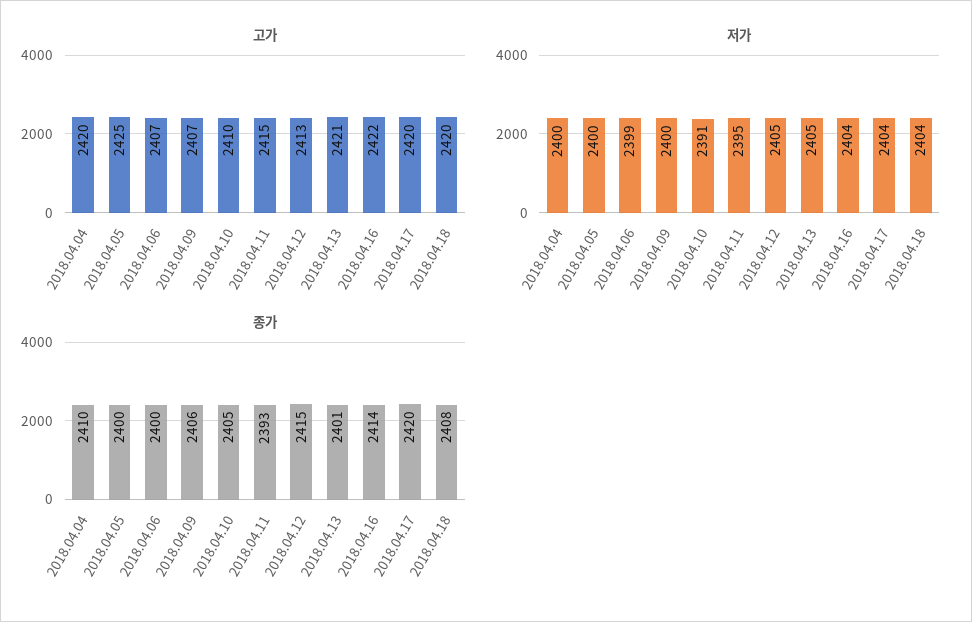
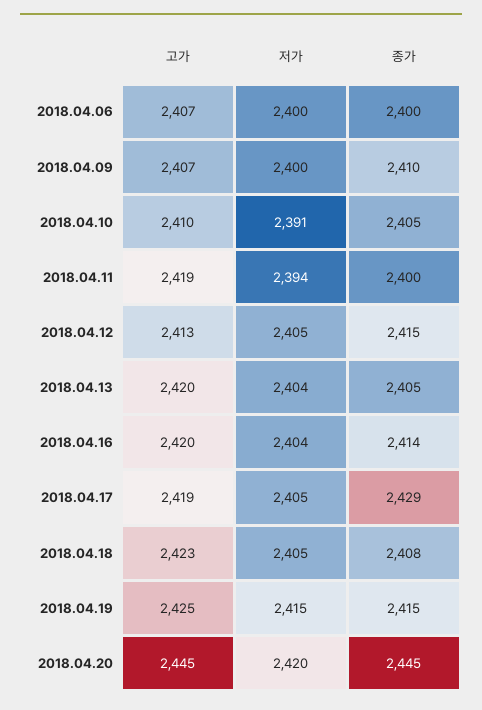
고가, 2018.04.04: 2420 -> none
고가, 2018.04.05: 2425 -> none
고가, 2018.04.11: 2415 -> 2419
고가, 2018.04.13: 2421 -> 2420
고가, 2018.04.16: 2422 -> 2420
고가, 2018.04.17: 2420 -> 2419
고가, 2018.04.18: 2420 -> 2423
저가, 2018.04.04: 2400 -> none
저가, 2018.04.05: 2400 -> none
저가, 2018.04.06: 2399 -> 2400
저가, 2018.04.11: 2395 -> 2394
저가, 2018.04.13: 2405 -> 2404
저가, 2018.04.17: 2404 -> 2405
저가, 2018.04.18: 2404 -> 2405
종가, 2018.04.04: 2410 -> none
종가, 2018.04.05: 2400 -> none
종가, 2018.04.09: 2406 -> 2410
종가, 2018.04.11: 2393 -> 2400
종가, 2018.04.13: 2401 -> 2405
종가, 2018.04.17: 2420 -> 2429
고가, 2018.04.19: none -> 2425
저가, 2018.04.19: none -> 2415
종가, 2018.04.19: none -> 2415
고가, 2018.04.20: none -> 2445
저가, 2018.04.20: none -> 2420
종가, 2018.04.20: none -> 2445

